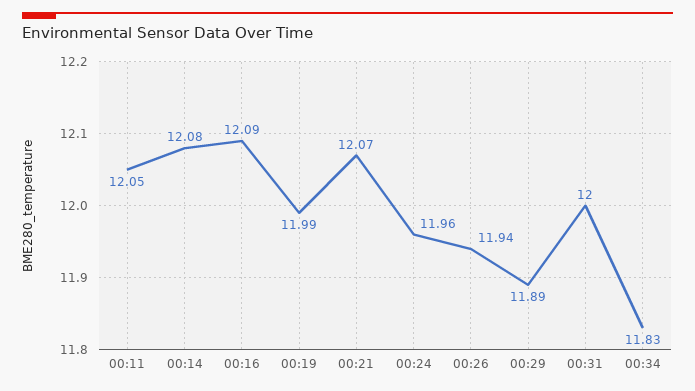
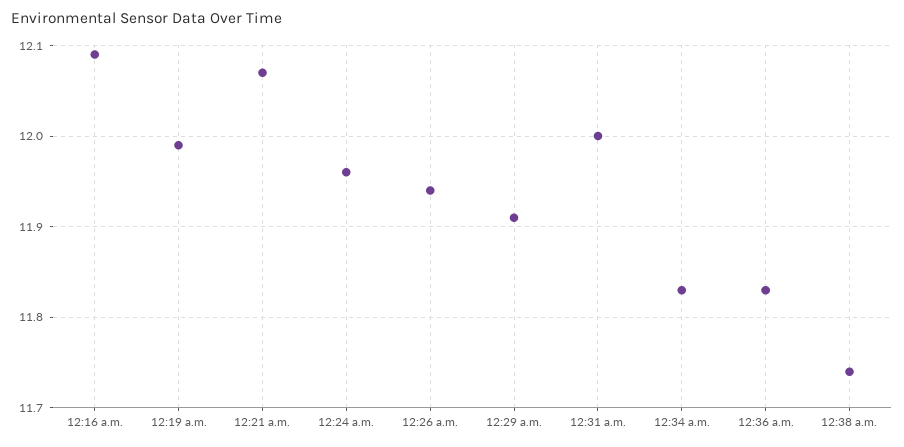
00:11: 12.05 -> none
00:14: 12.08 -> none
00:29: 11.89 -> 11.91
12:36 a.m.: none -> 11.83
12:38 a.m.: none -> 11.74

